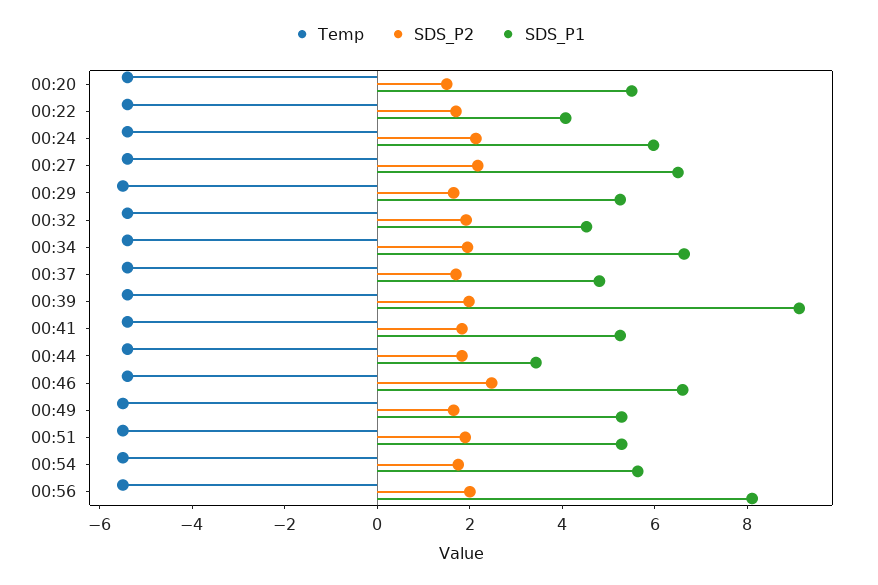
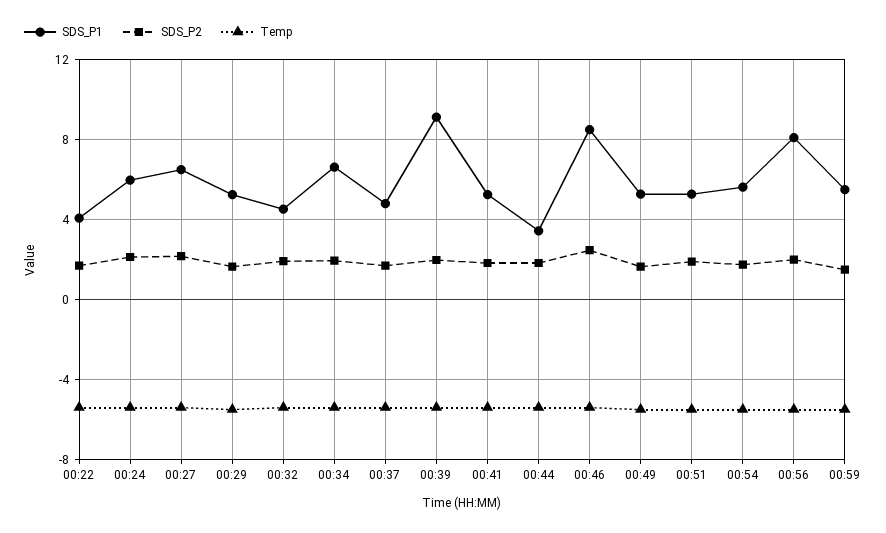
Temp, 00:20: -5.5 -> none
SDS_P2, 00:20: 1.5 -> none
SDS_P1, 00:20: 5.5 -> none
SDS_P1, 00:46: 6.5 -> 8.5
SDS_P1, 00:59: none -> 5.5
SDS_P2, 00:59: none -> 1.5
Temp, 00:59: none -> -5.5

